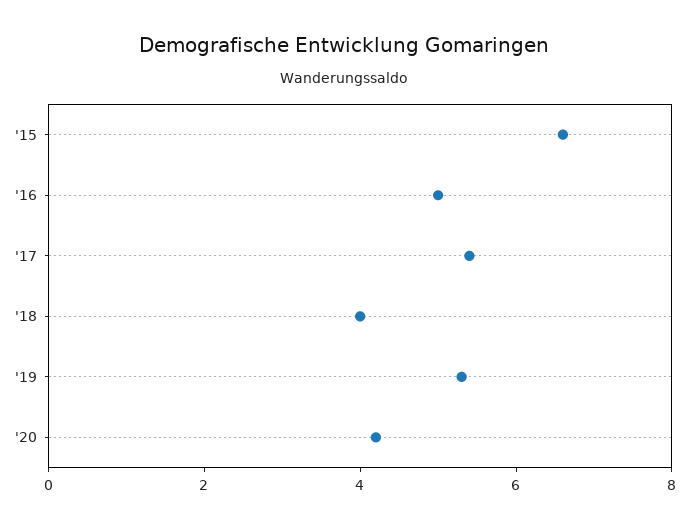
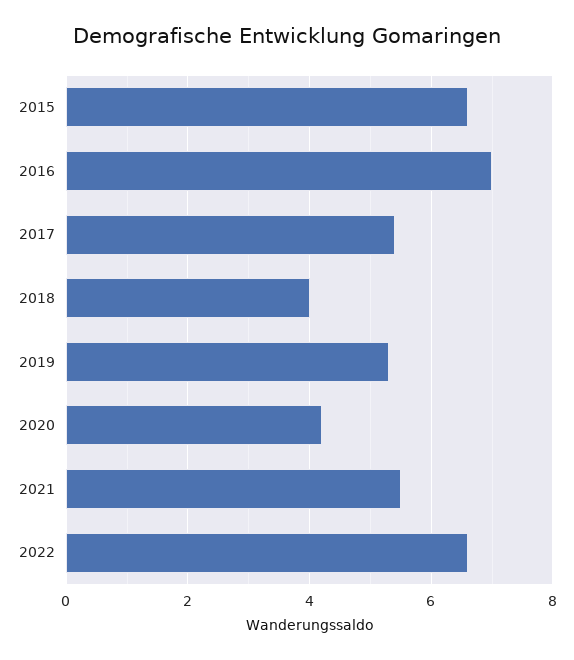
'16: 5 -> 7
2021: none -> 5.5
2022: none -> 6.5

